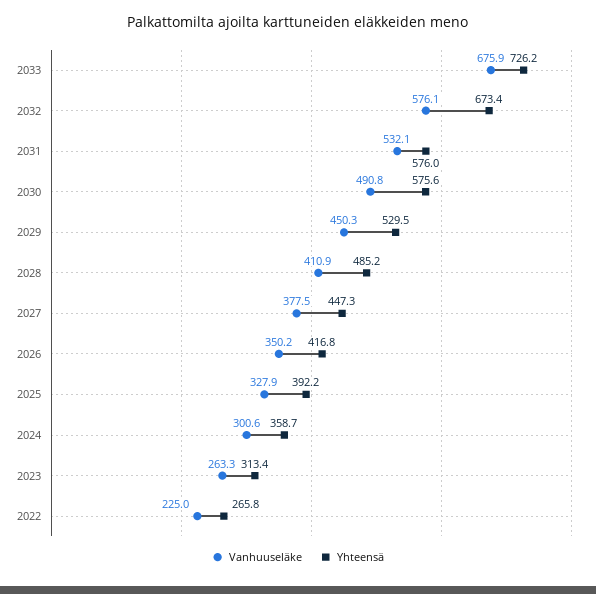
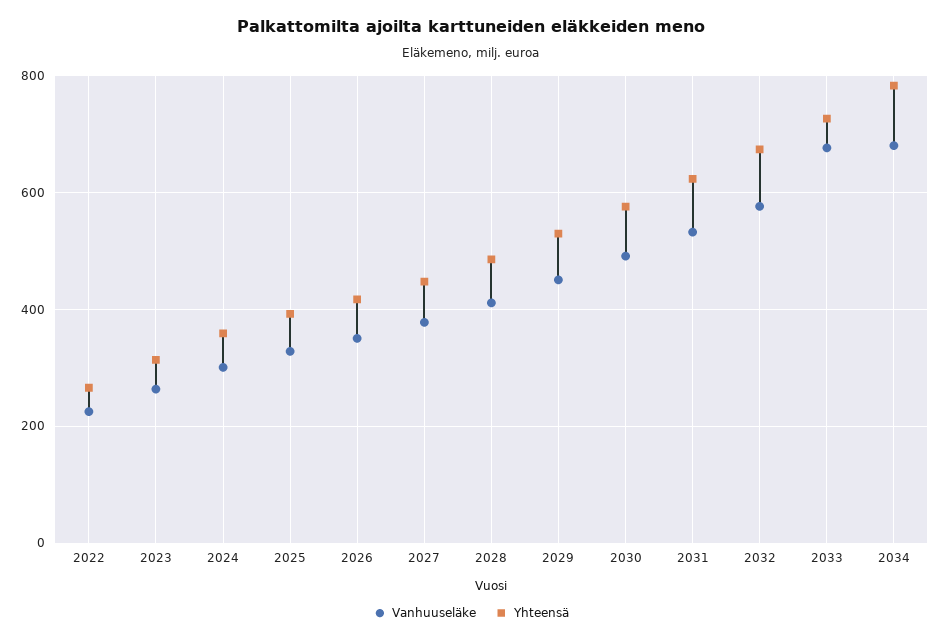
Yhteensä, 2031: 576 -> 620
Vanhuuseläke, 2034: none -> 680
Yhteensä, 2034: none -> 780

